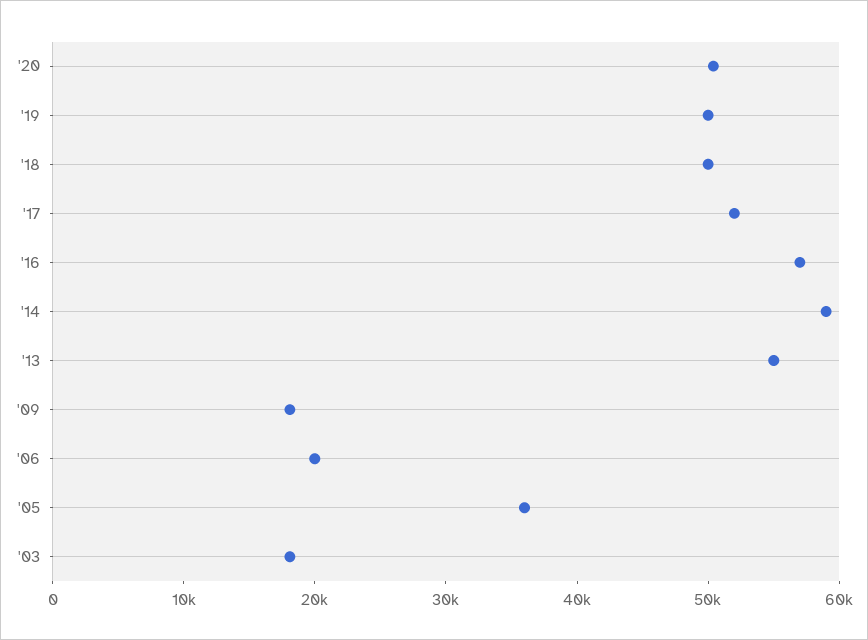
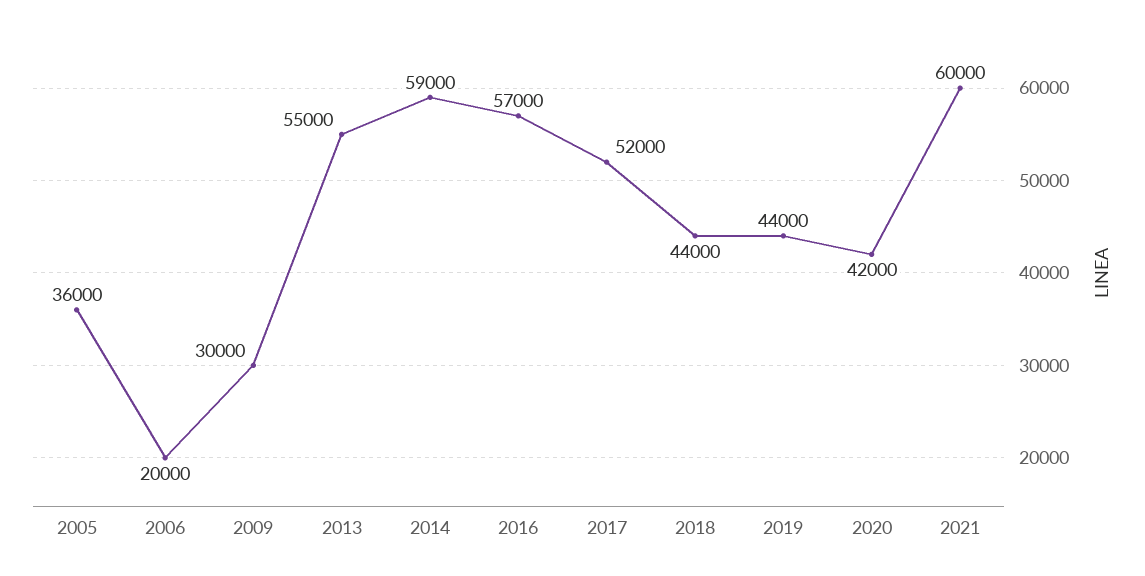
'20: 50000 -> 42000
'19: 50000 -> 44000
'18: 50000 -> 44000
'09: 18000 -> 30000
'03: 18000 -> none
2021: none -> 60000

